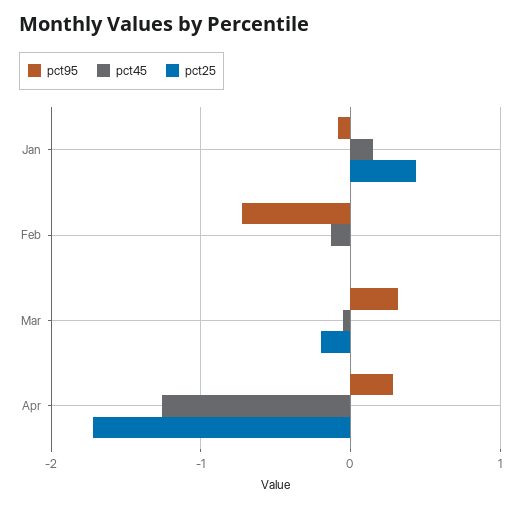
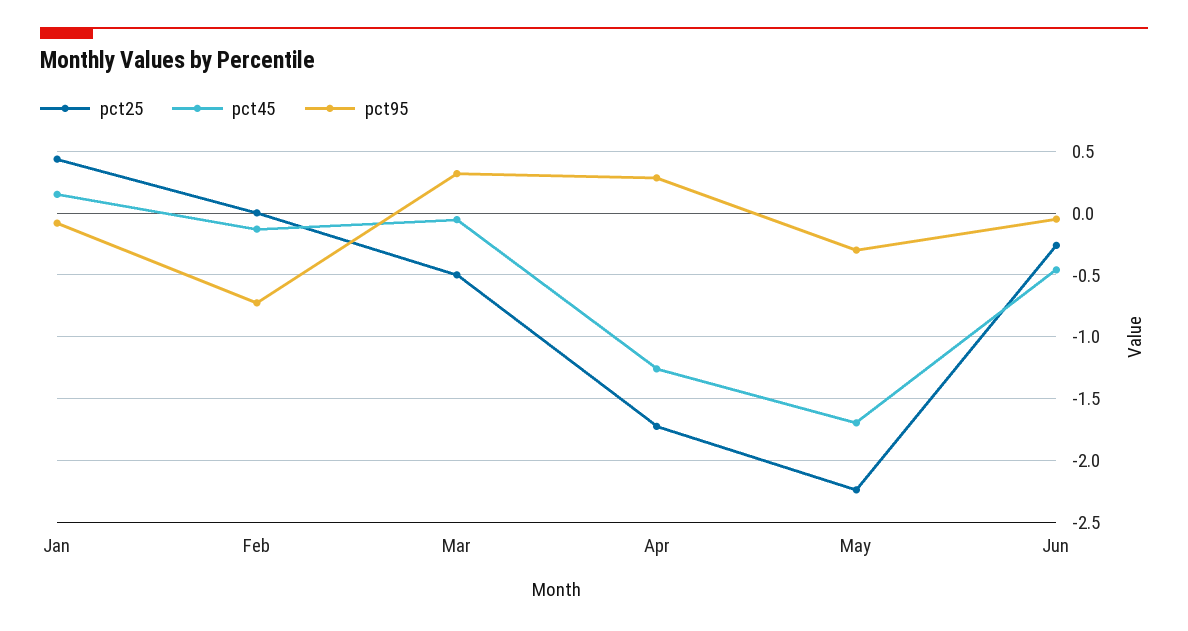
pct25, Mar: -0.2 -> -0.5
pct25, May: none -> -2.25
pct45, May: none -> -1.7
pct95, May: none -> -0.3
pct25, Jun: none -> -0.25
pct45, Jun: none -> -0.45
pct95, Jun: none -> -0.05

